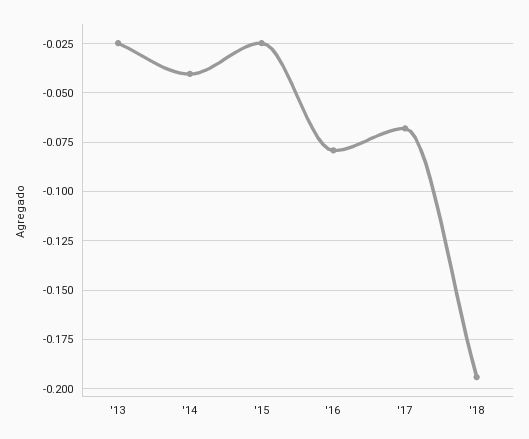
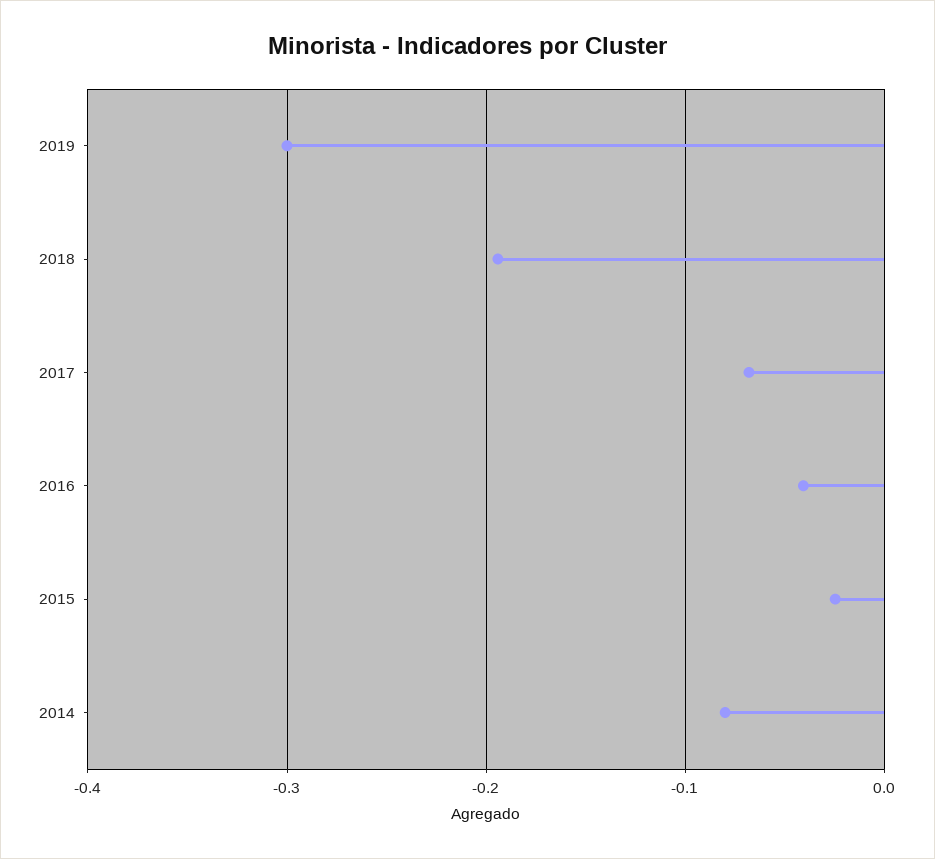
'13: -0.025 -> none
'14: -0.04 -> -0.08
'16: -0.08 -> -0.04
2019: none -> -0.3

